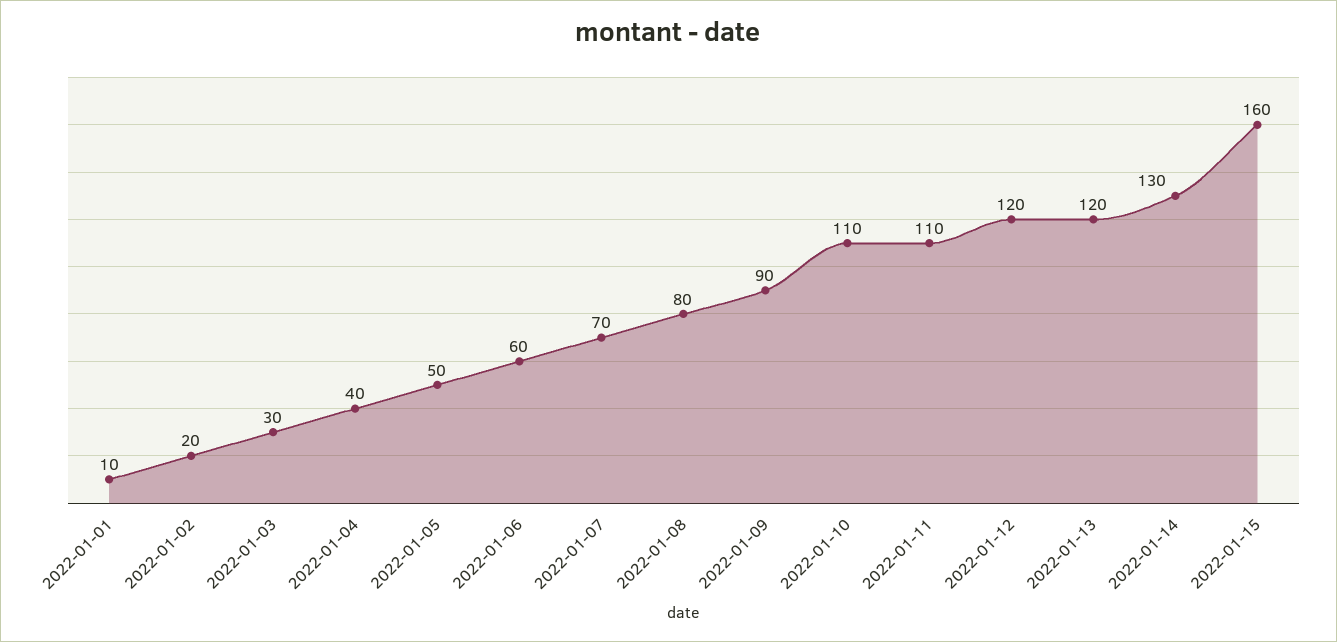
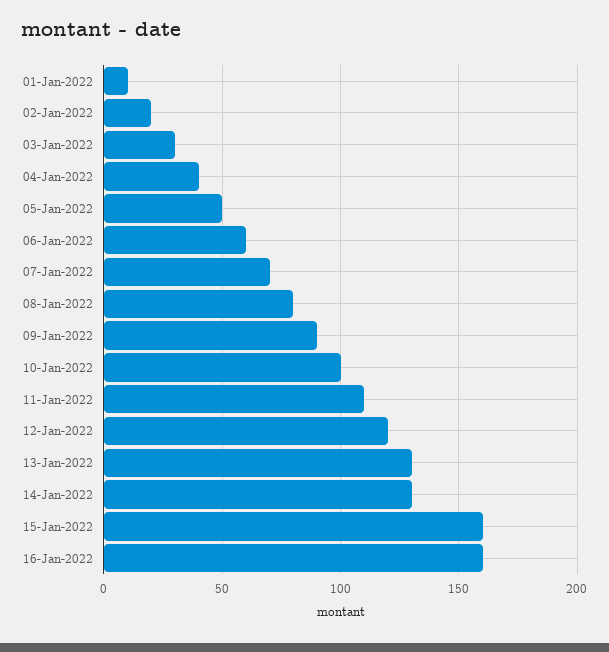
2022-01-10: 110 -> 100
2022-01-13: 120 -> 130
16-Jan-2022: none -> 160

